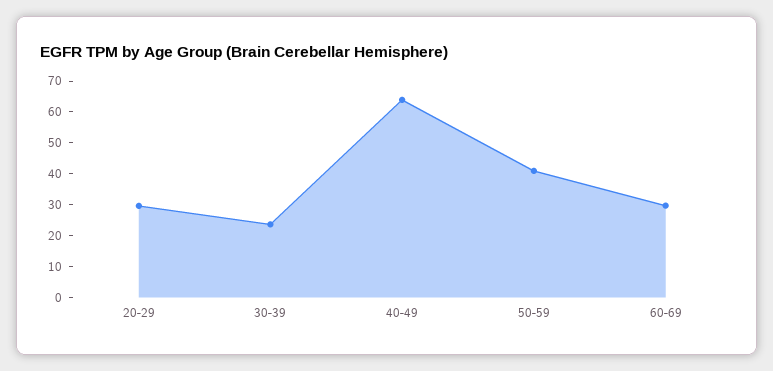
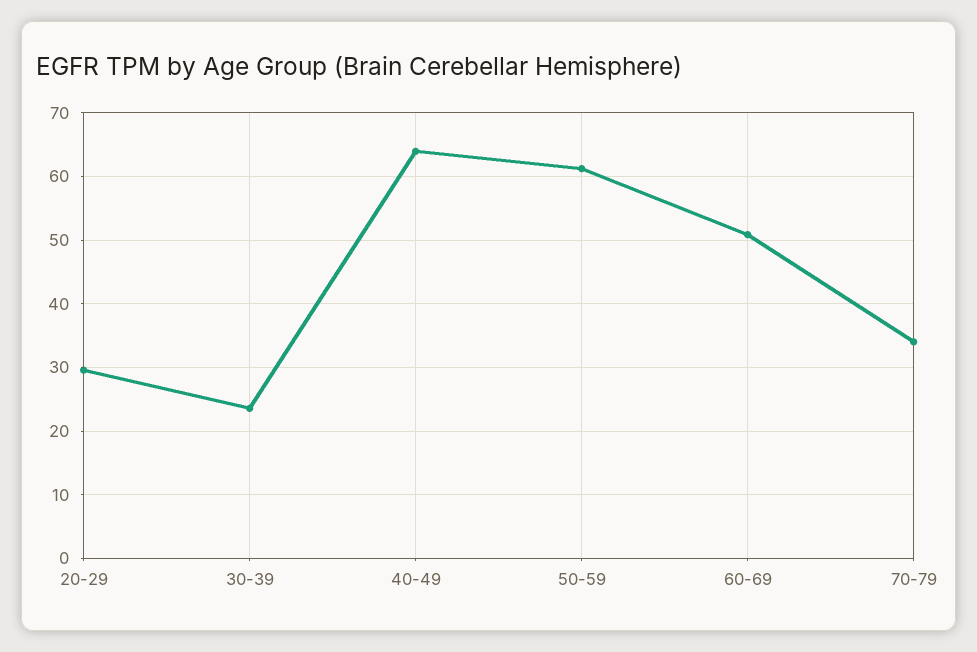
50-59: 40 -> 61
60-69: 30 -> 51
70-79: none -> 34

